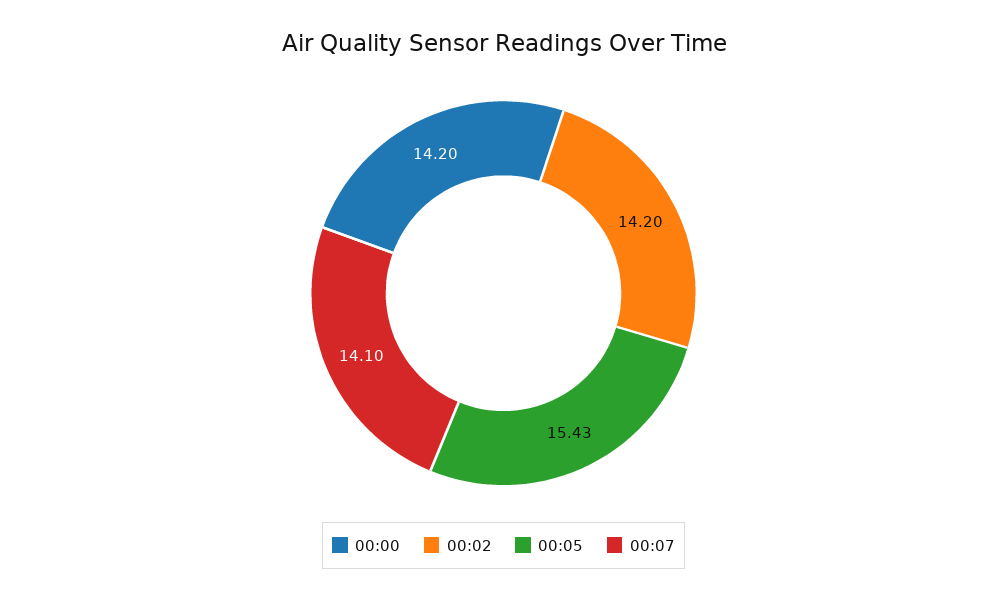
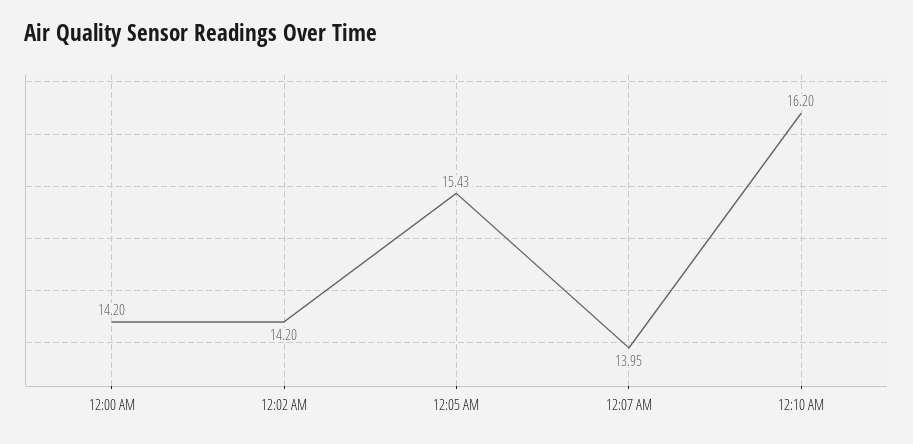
00:07: 14.1 -> 13.95
12:10 AM: none -> 16.2

